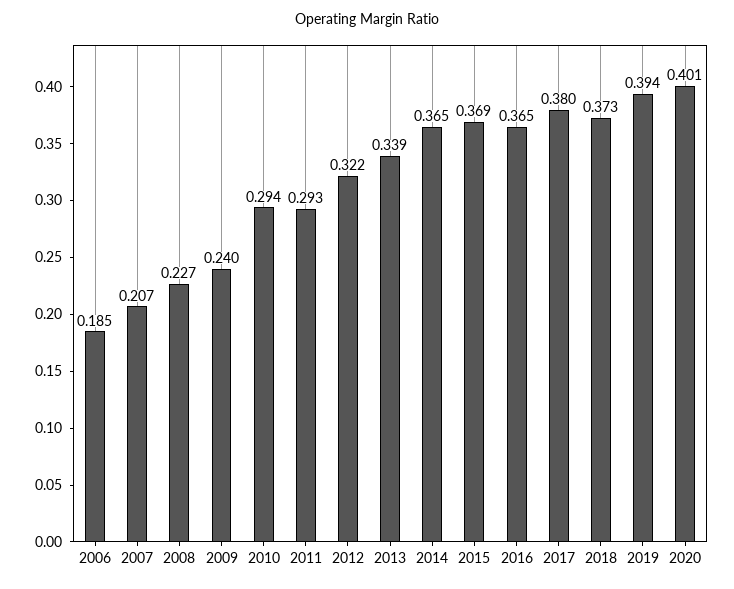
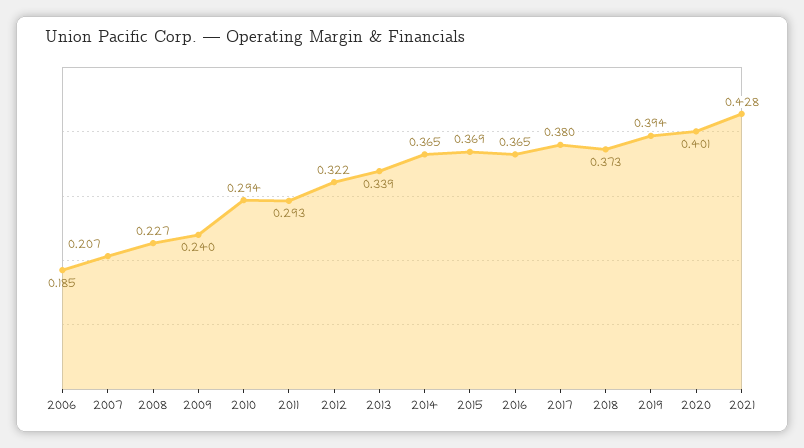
2021: none -> 0.428

